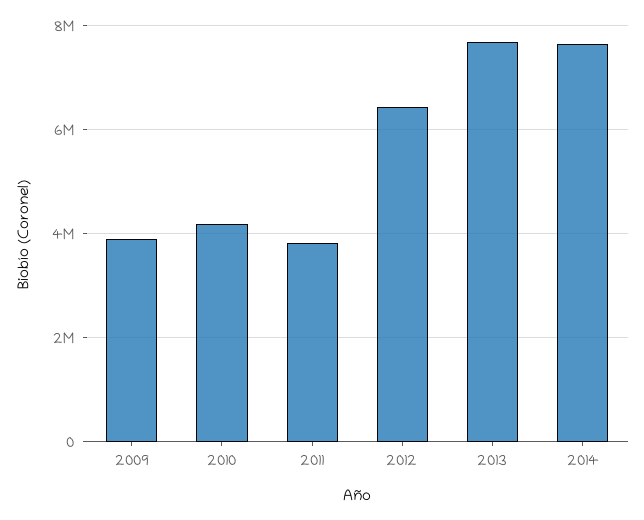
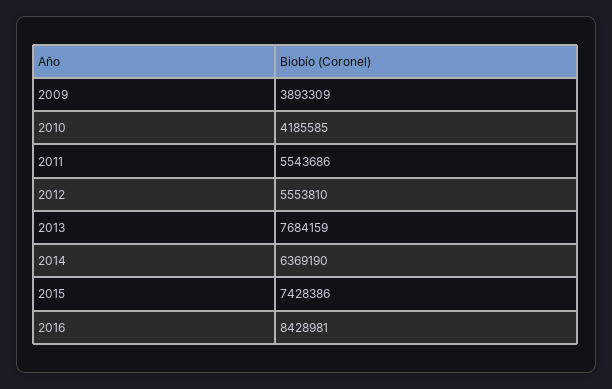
2011: 3800000 -> 5543686
2012: 6400000 -> 5553810
2014: 7600000 -> 6369190
2015: none -> 7428386
2016: none -> 8428981

